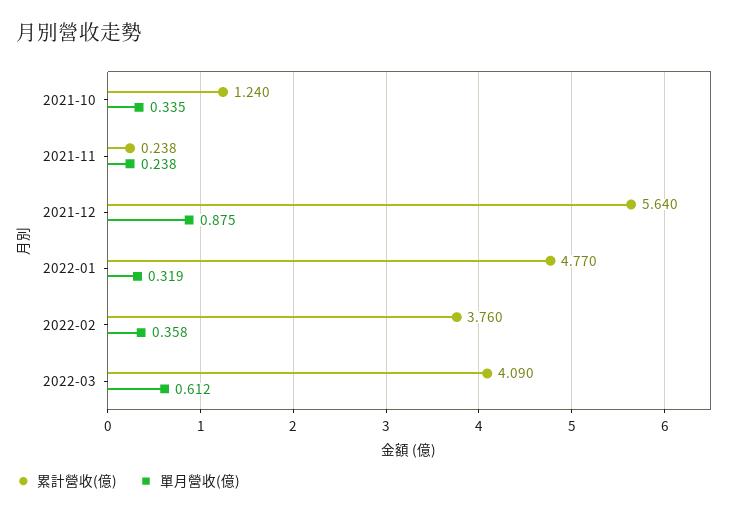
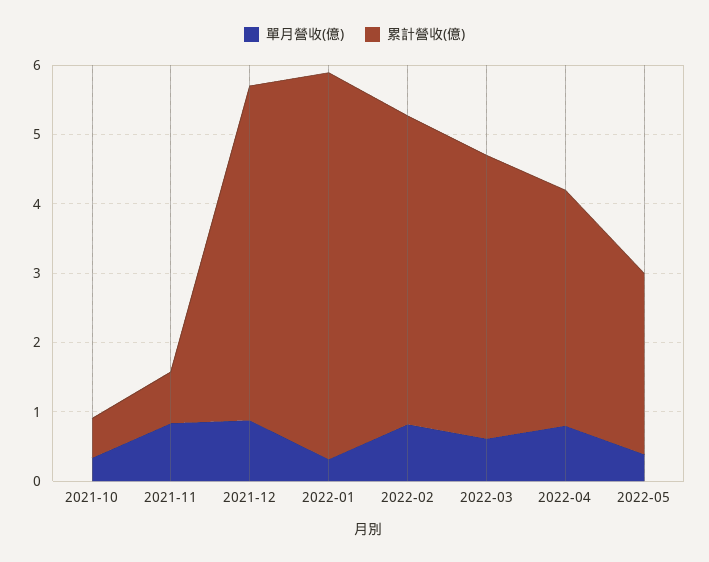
累計營收(億), 2021-10: 1.24 -> 0.6
累計營收(億), 2021-11: 0.238 -> 0.8
單月營收(億), 2021-11: 0.238 -> 0.8
累計營收(億), 2021-12: 5.64 -> 4.8
累計營收(億), 2022-01: 4.77 -> 5.6
累計營收(億), 2022-02: 3.76 -> 4.4
單月營收(億), 2022-02: 0.358 -> 0.8
單月營收(億), 2022-04: none -> 0.8
累計營收(億), 2022-04: none -> 3.4
單月營收(億), 2022-05: none -> 0.4
累計營收(億), 2022-05: none -> 2.6

